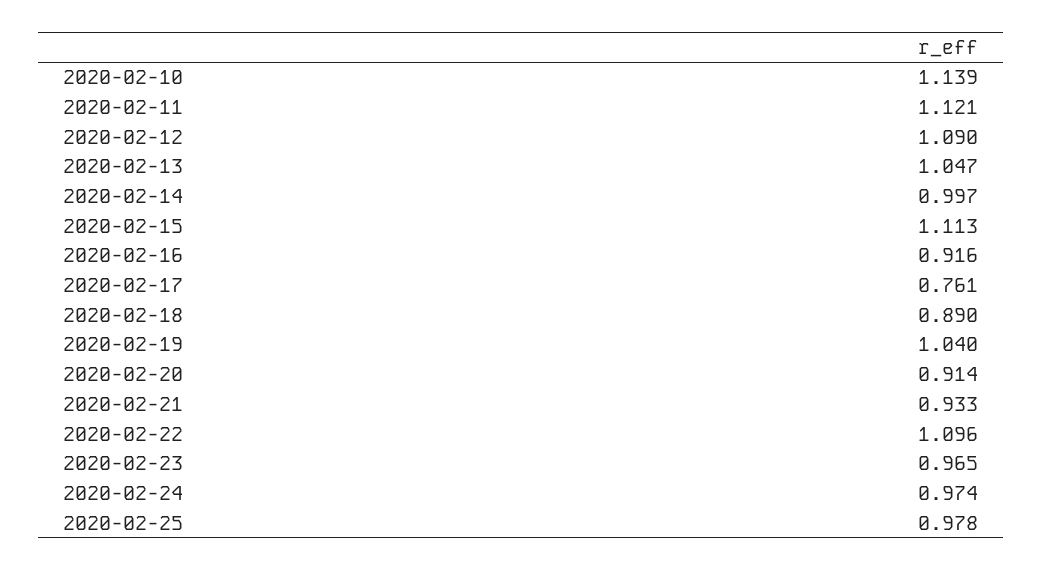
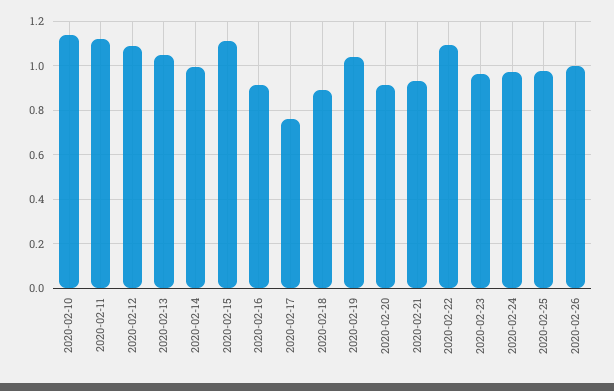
2020-02-26: none -> 1

